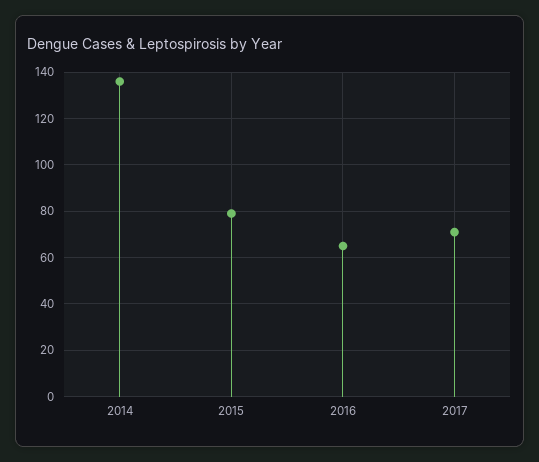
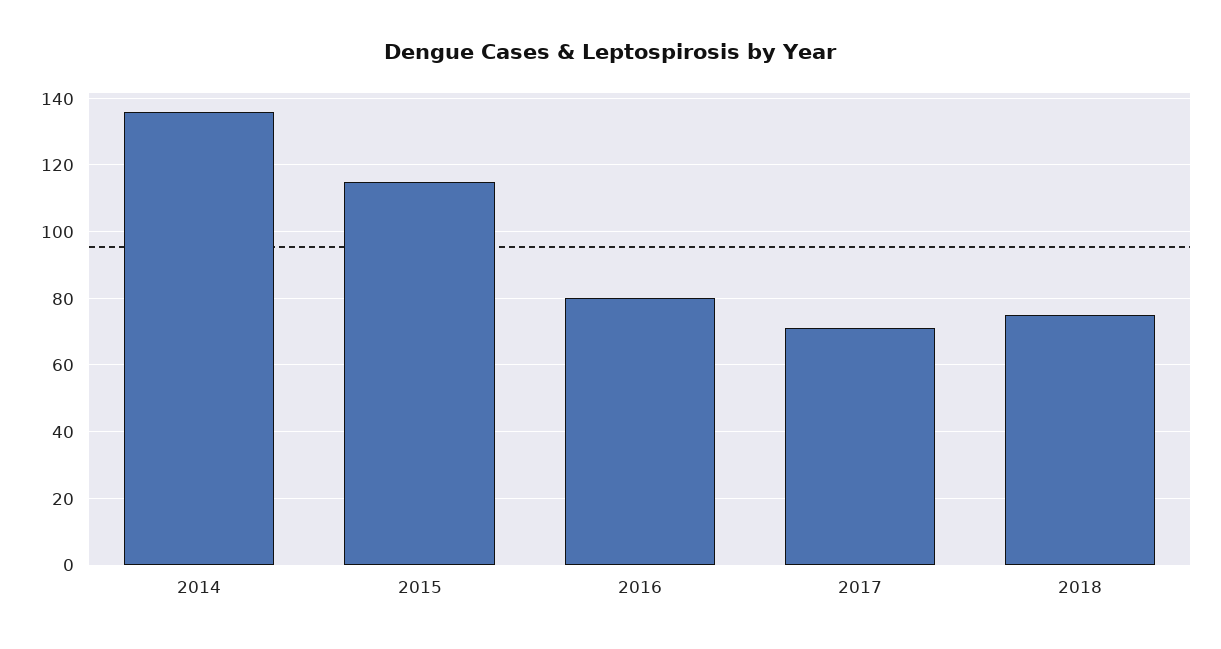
2015: 80 -> 115
2016: 65 -> 80
2018: none -> 75

